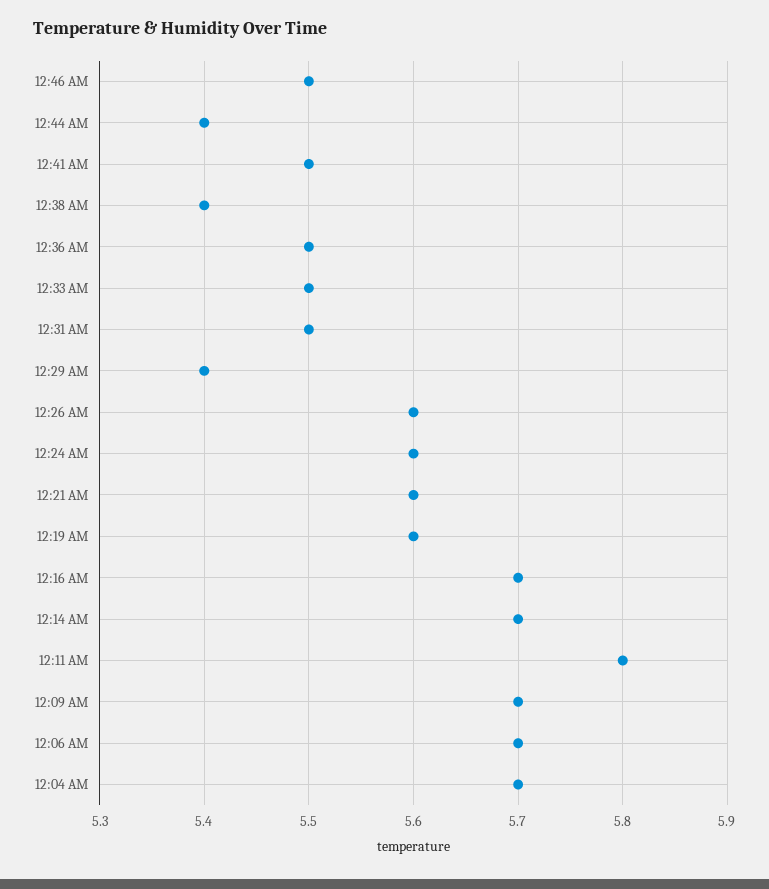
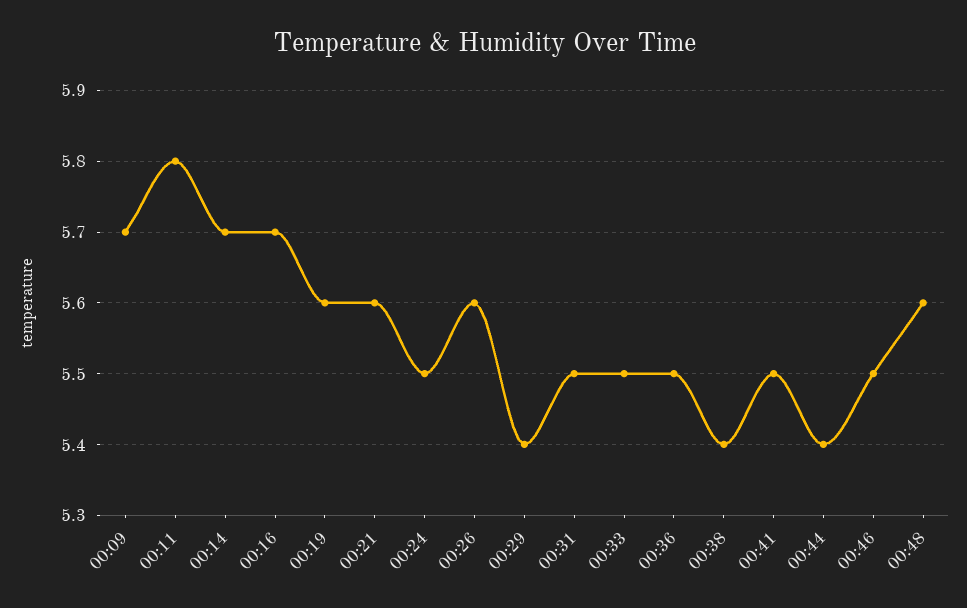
12:24 AM: 5.6 -> 5.5
12:06 AM: 5.7 -> none
12:04 AM: 5.7 -> none
00:48: none -> 5.6

